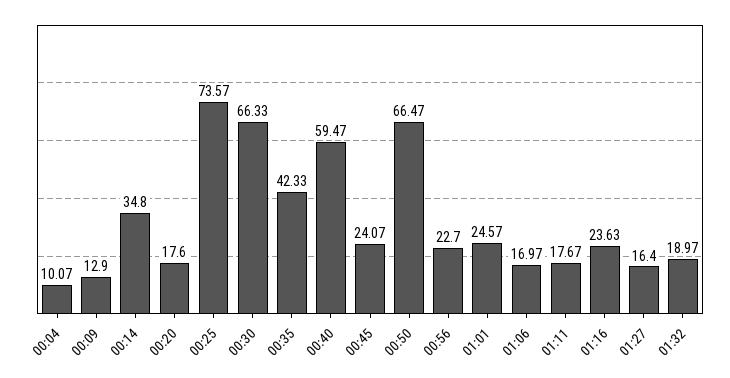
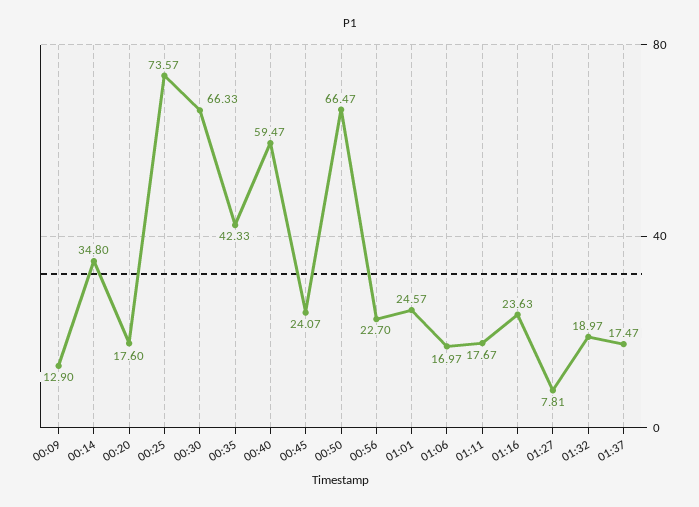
00:04: 10.07 -> none
01:27: 16.4 -> 7.81
01:37: none -> 17.47

